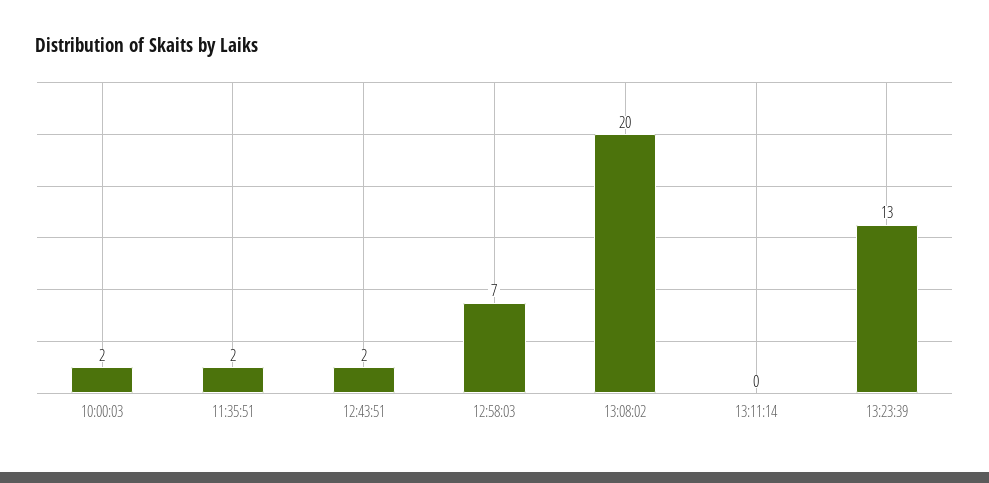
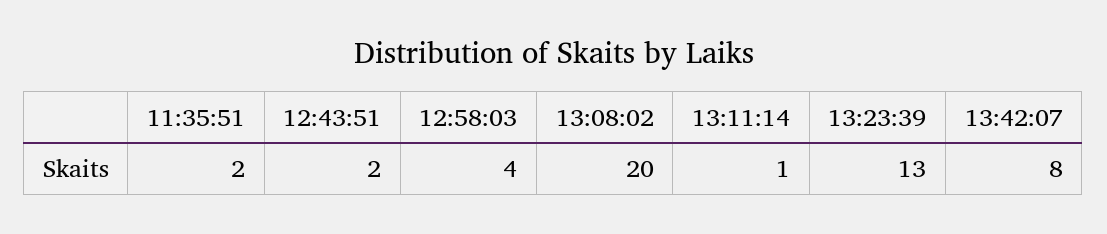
10:00:03: 2 -> none
12:58:03: 7 -> 4
13:11:14: 0 -> 1
13:42:07: none -> 8

